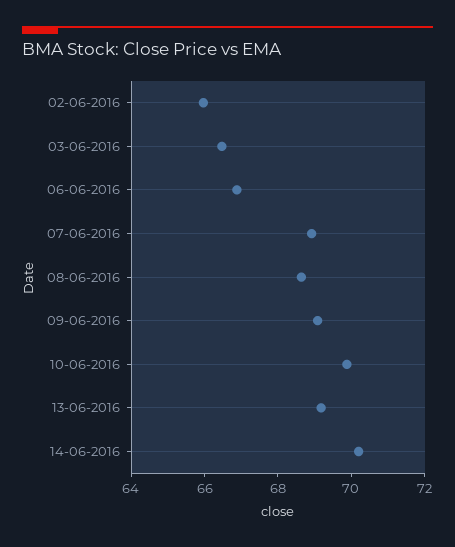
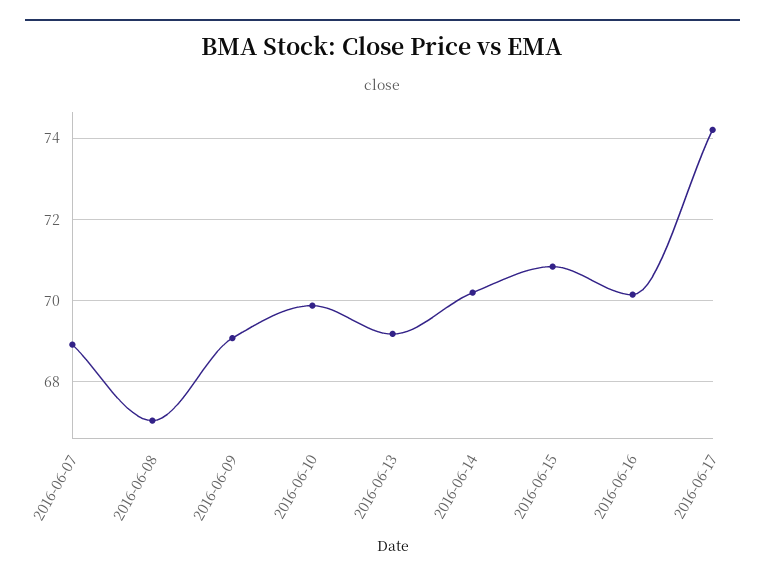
02-06-2016: 66 -> none
03-06-2016: 66.5 -> none
06-06-2016: 67 -> none
08-06-2016: 68.5 -> 67
2016-06-15: none -> 70.8
2016-06-16: none -> 70.2
2016-06-17: none -> 74.2

